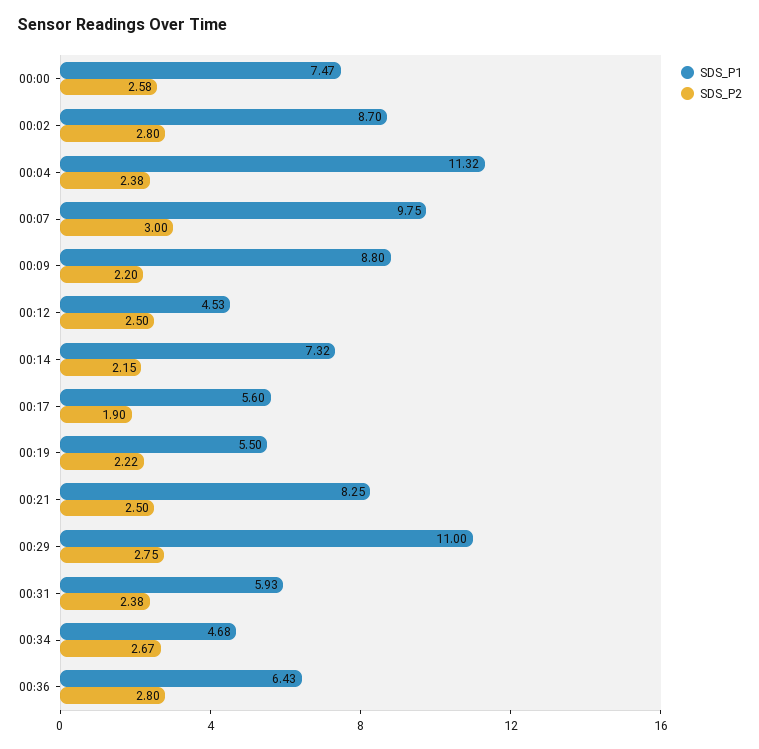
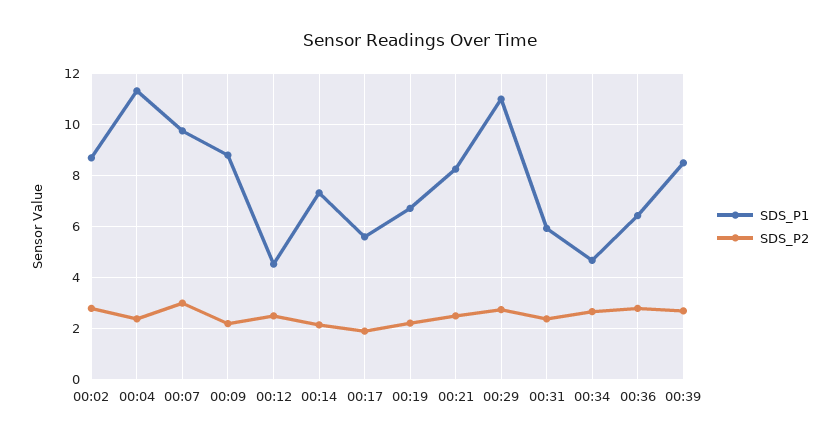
SDS_P1, 00:00: 7.47 -> none
SDS_P2, 00:00: 2.58 -> none
SDS_P1, 00:19: 5.5 -> 6.75
SDS_P1, 00:39: none -> 8.5
SDS_P2, 00:39: none -> 2.75

